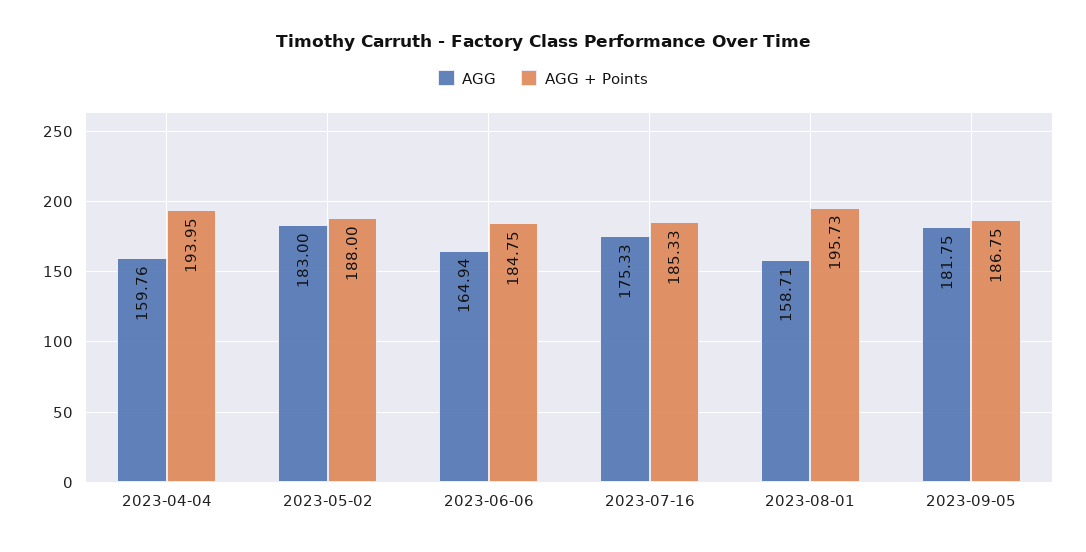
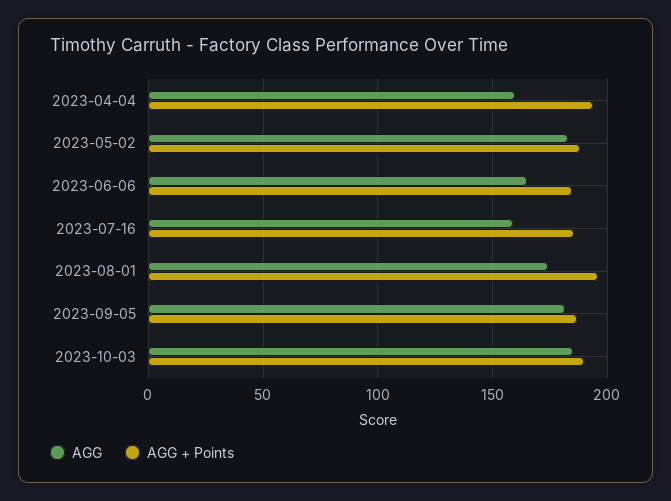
AGG, 2023-07-16: 175.33 -> 160
AGG, 2023-08-01: 158.71 -> 175
AGG, 2023-10-03: none -> 185
AGG + Points, 2023-10-03: none -> 190

